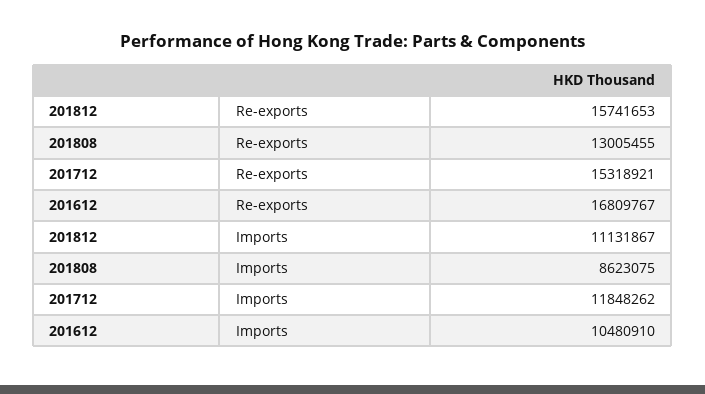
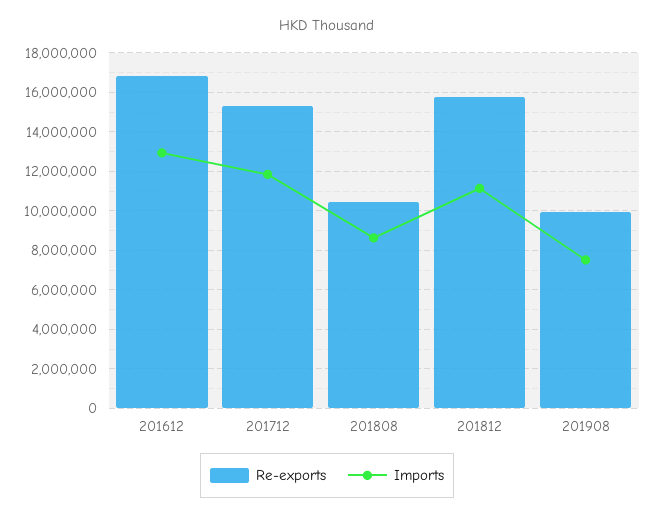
Re-exports, 201808: 13005455 -> 10500000
Imports, 201612: 10480910 -> 13000000
Re-exports, 201908: none -> 10000000
Imports, 201908: none -> 7500000

